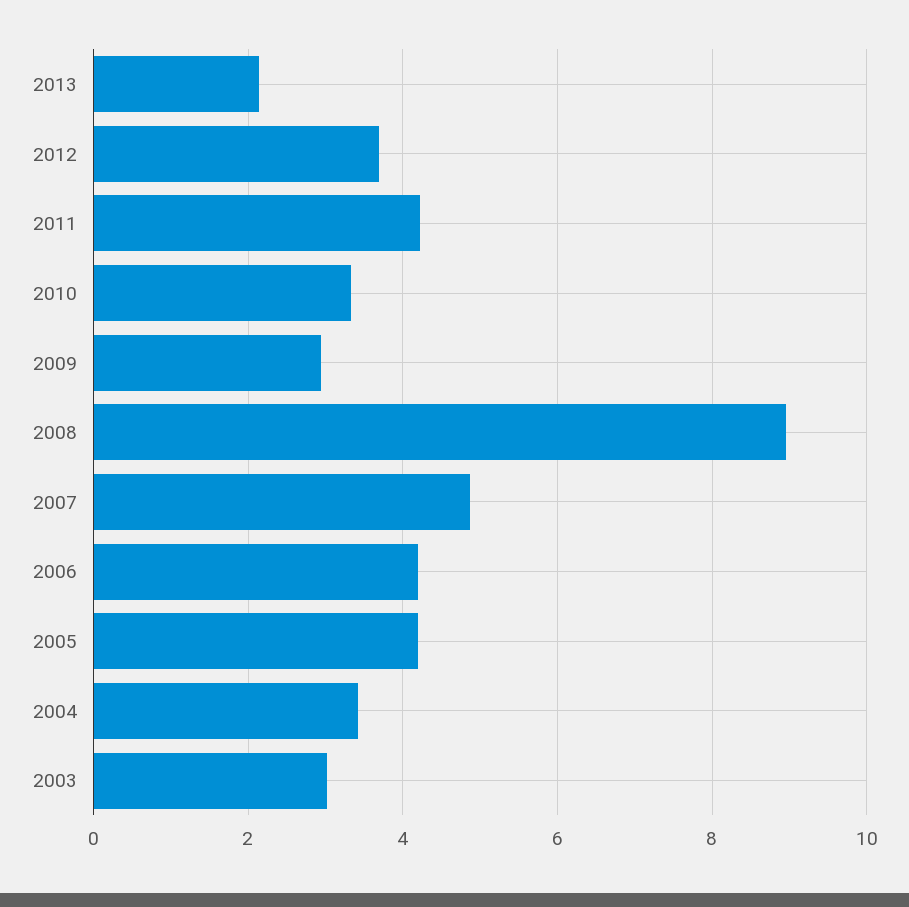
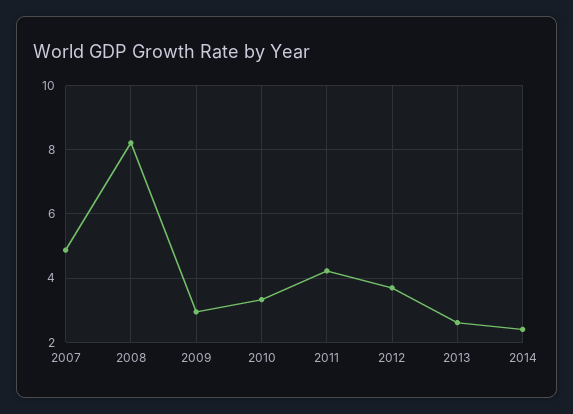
2013: 2.2 -> 2.6
2008: 9 -> 8.2
2006: 4.2 -> none
2005: 4.2 -> none
2004: 3.4 -> none
2003: 3 -> none
2014: none -> 2.4

